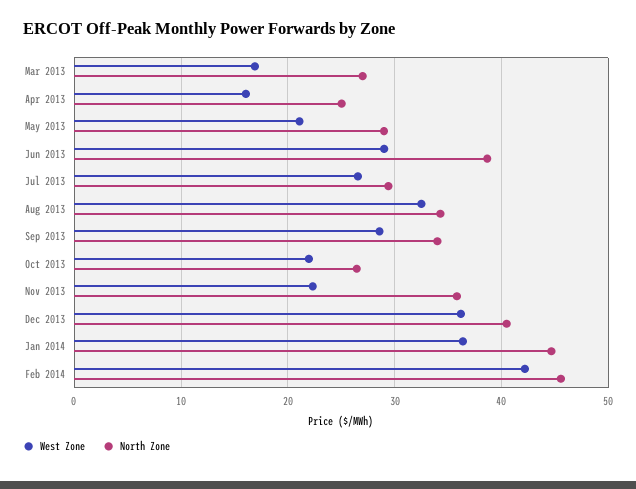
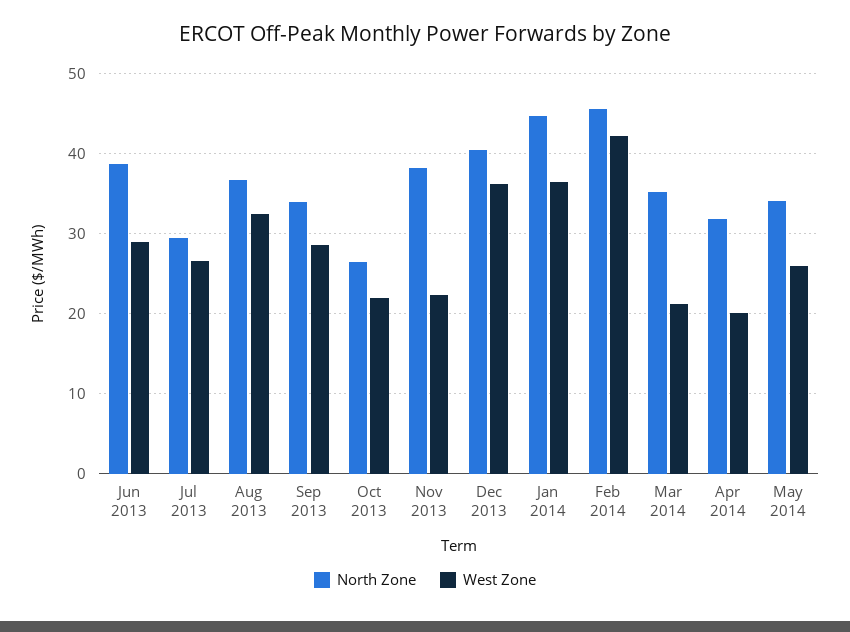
West Zone, Mar 2013: 17 -> none
North Zone, Mar 2013: 27 -> none
West Zone, Apr 2013: 16 -> none
North Zone, Apr 2013: 25 -> none
West Zone, May 2013: 21 -> none
North Zone, May 2013: 29 -> none
North Zone, Aug 2013: 34 -> 37
North Zone, Nov 2013: 36 -> 38
North Zone, Mar 2014: none -> 35
West Zone, Mar 2014: none -> 21
North Zone, Apr 2014: none -> 32
West Zone, Apr 2014: none -> 20
North Zone, May 2014: none -> 34
West Zone, May 2014: none -> 26

